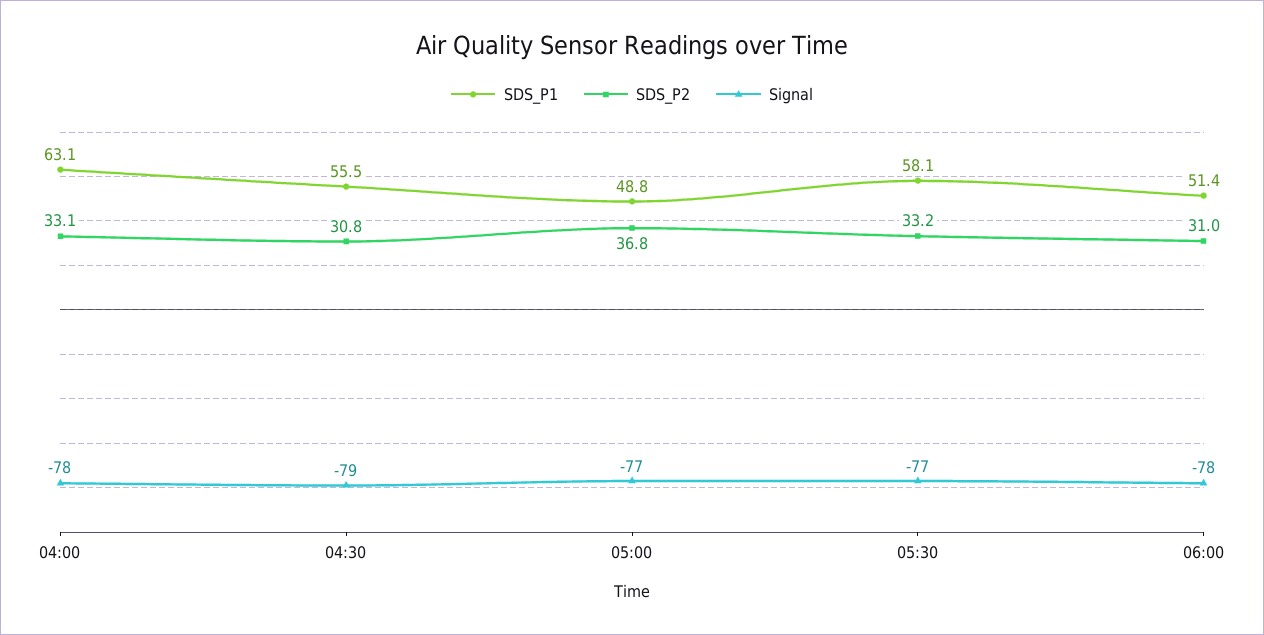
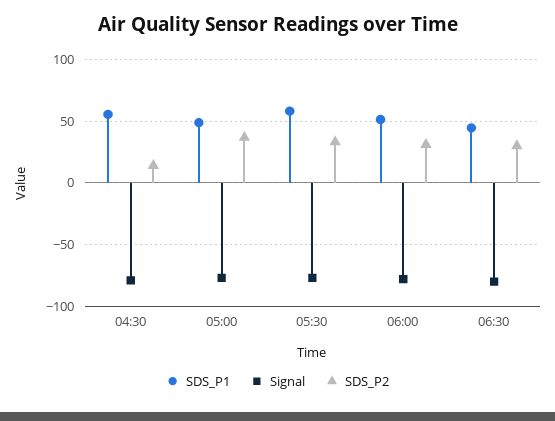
SDS_P1, 04:00: 63.1 -> none
SDS_P2, 04:00: 33.1 -> none
Signal, 04:00: -78 -> none
SDS_P2, 04:30: 30.8 -> 15
SDS_P1, 06:30: none -> 45
Signal, 06:30: none -> -80
SDS_P2, 06:30: none -> 30

